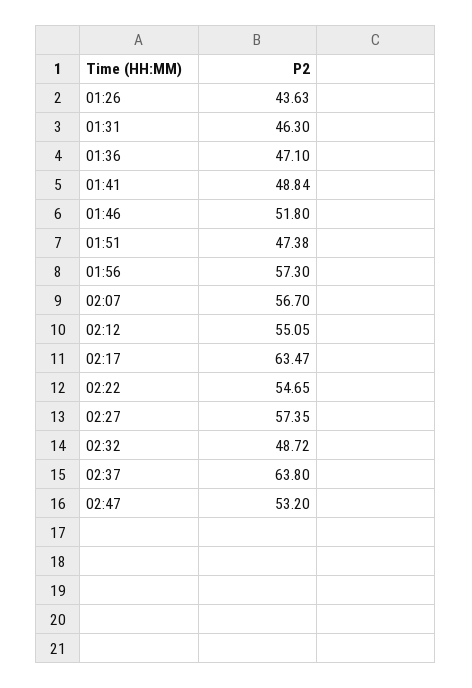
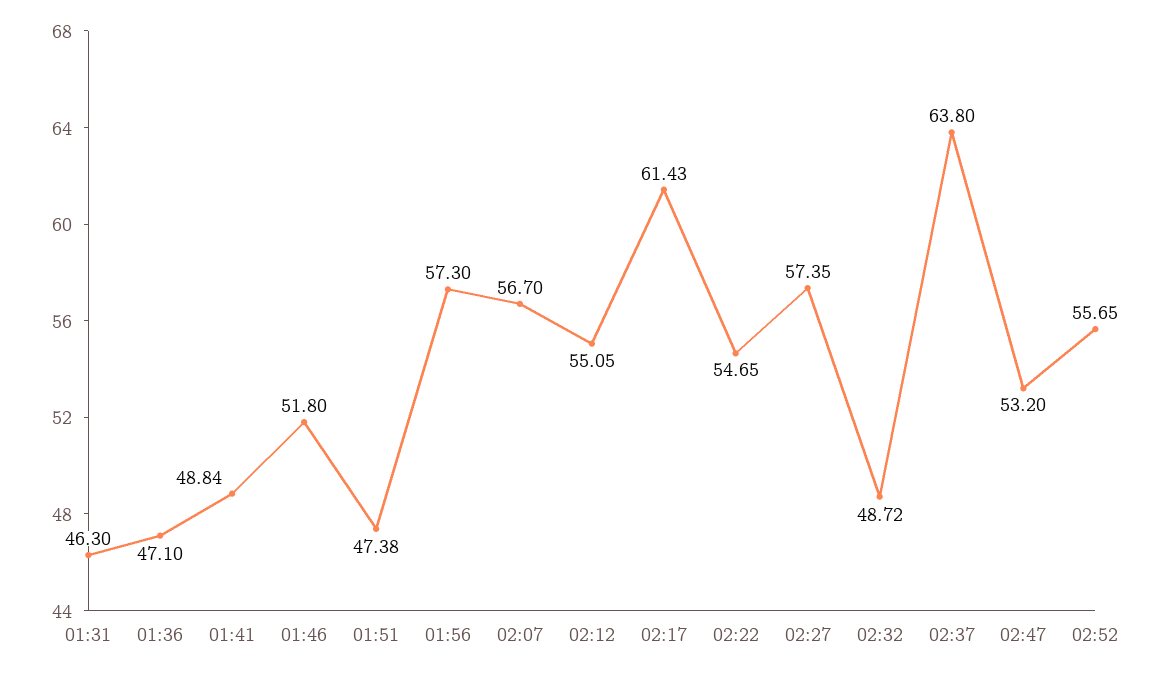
01:26: 43.63 -> none
02:17: 63.47 -> 61.43
02:52: none -> 55.65

